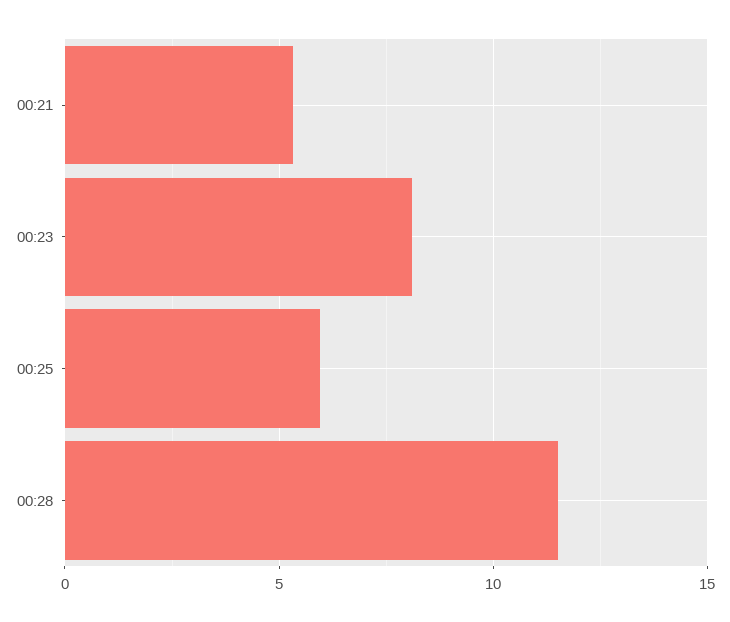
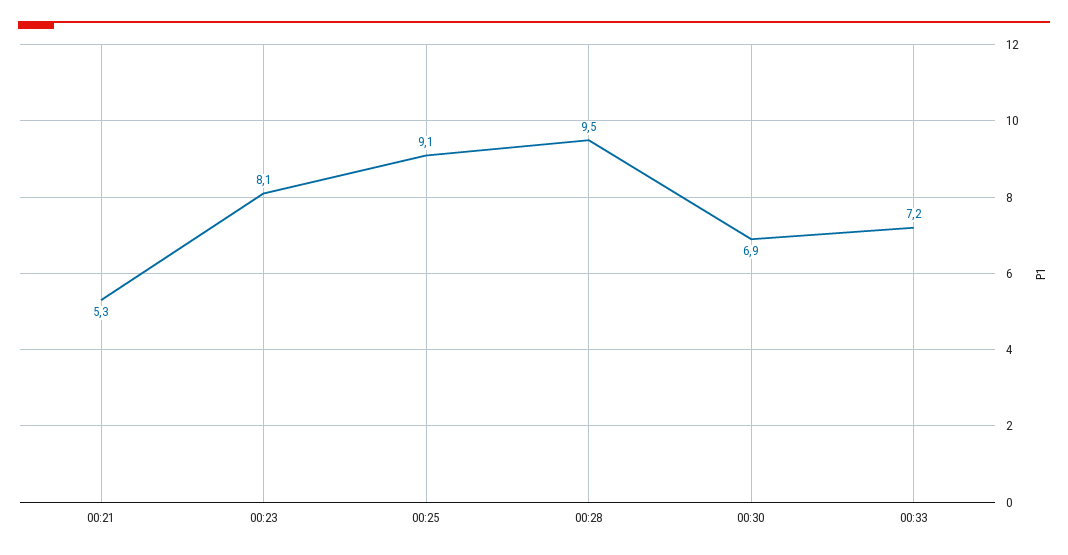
00:25: 6 -> 9.1
00:28: 11.5 -> 9.5
00:30: none -> 6.9
00:33: none -> 7.2

